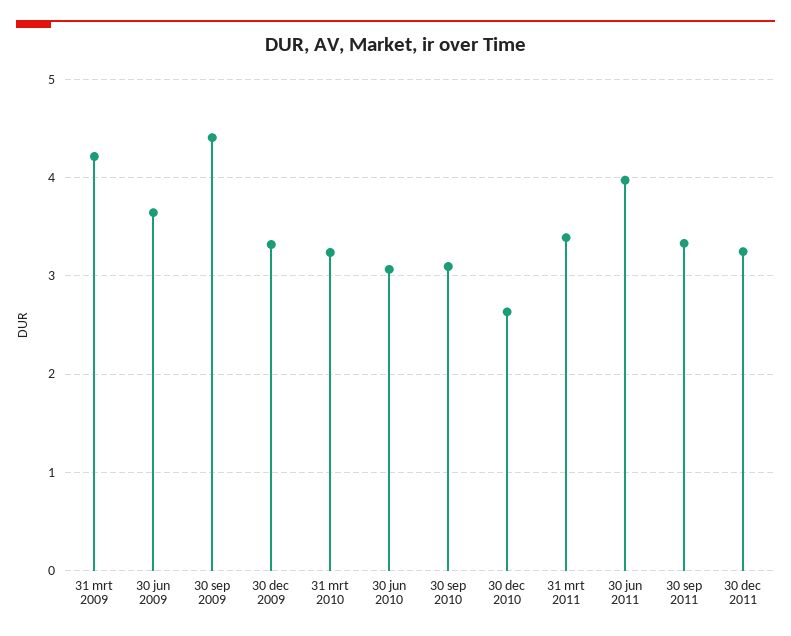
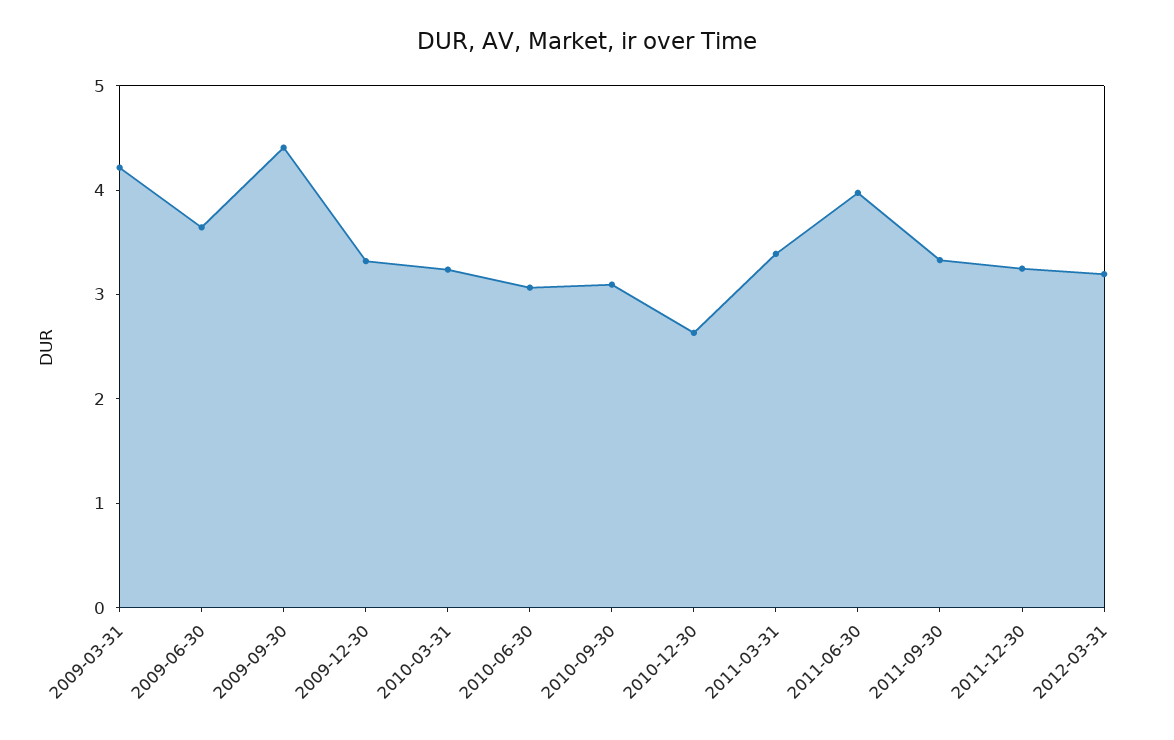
2012-03-31: none -> 3.2

